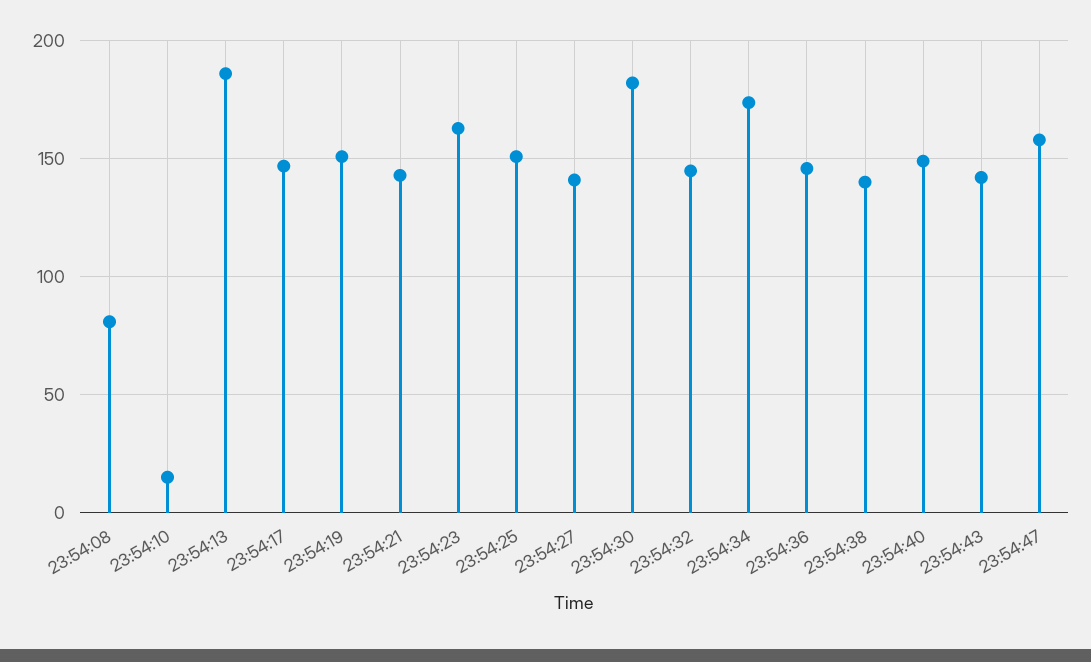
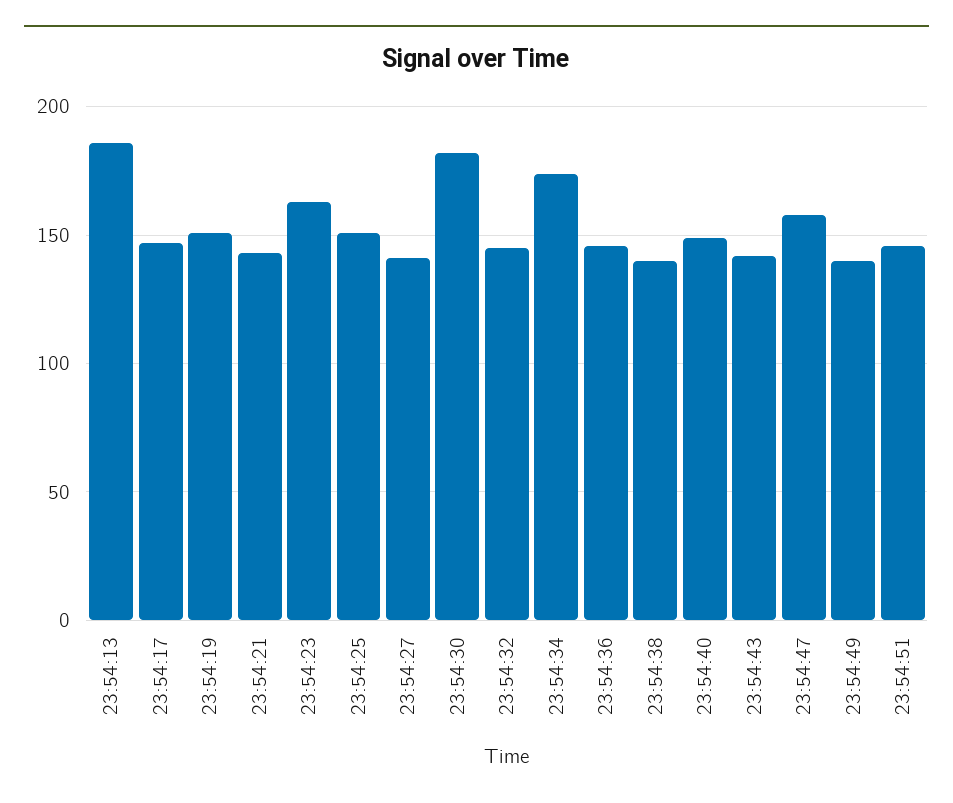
23:54:08: 80 -> none
23:54:10: 15 -> none
23:54:49: none -> 140
23:54:51: none -> 145

